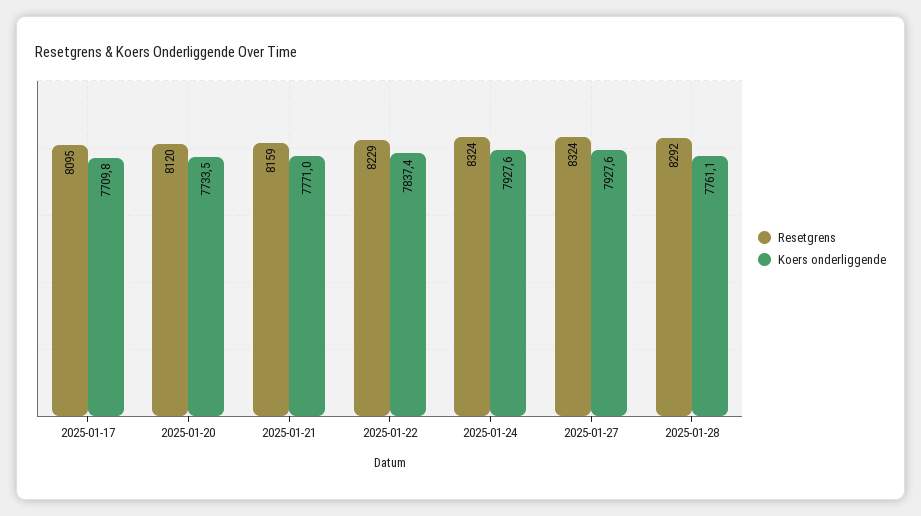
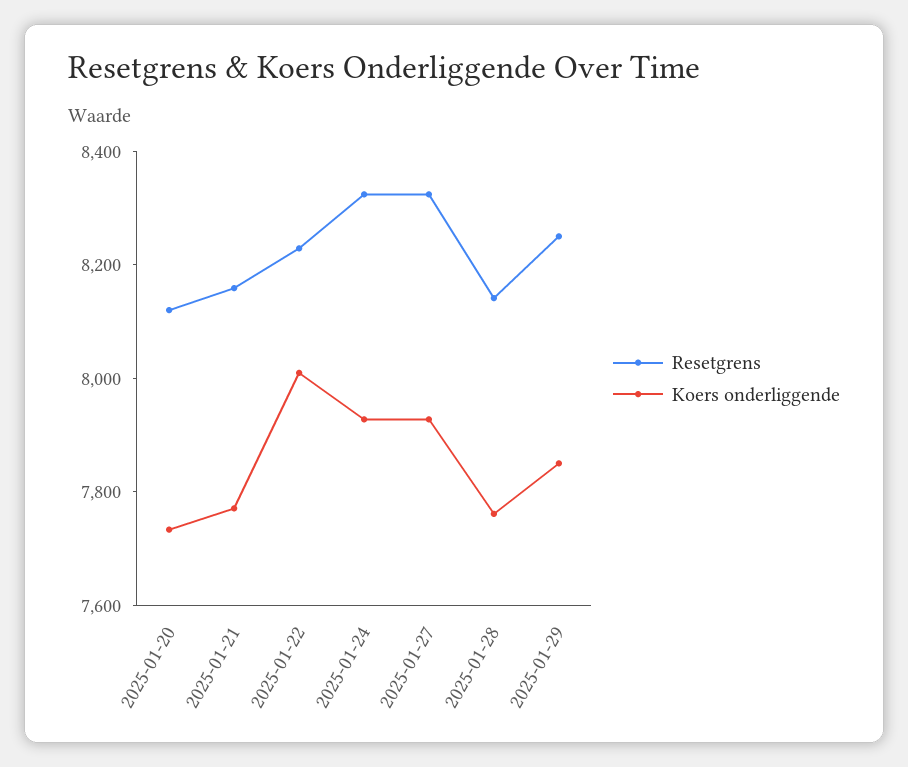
Resetgrens, 2025-01-17: 8095 -> none
Koers onderliggende, 2025-01-17: 7709.8 -> none
Koers onderliggende, 2025-01-22: 7837.4 -> 8000
Resetgrens, 2025-01-28: 8292 -> 8150
Resetgrens, 2025-01-29: none -> 8250
Koers onderliggende, 2025-01-29: none -> 7850

